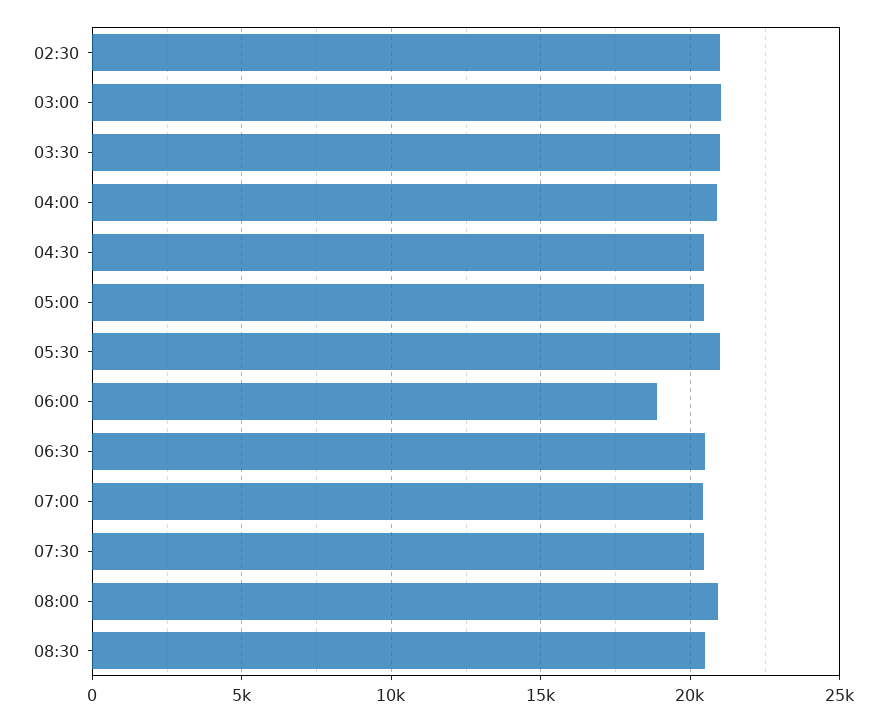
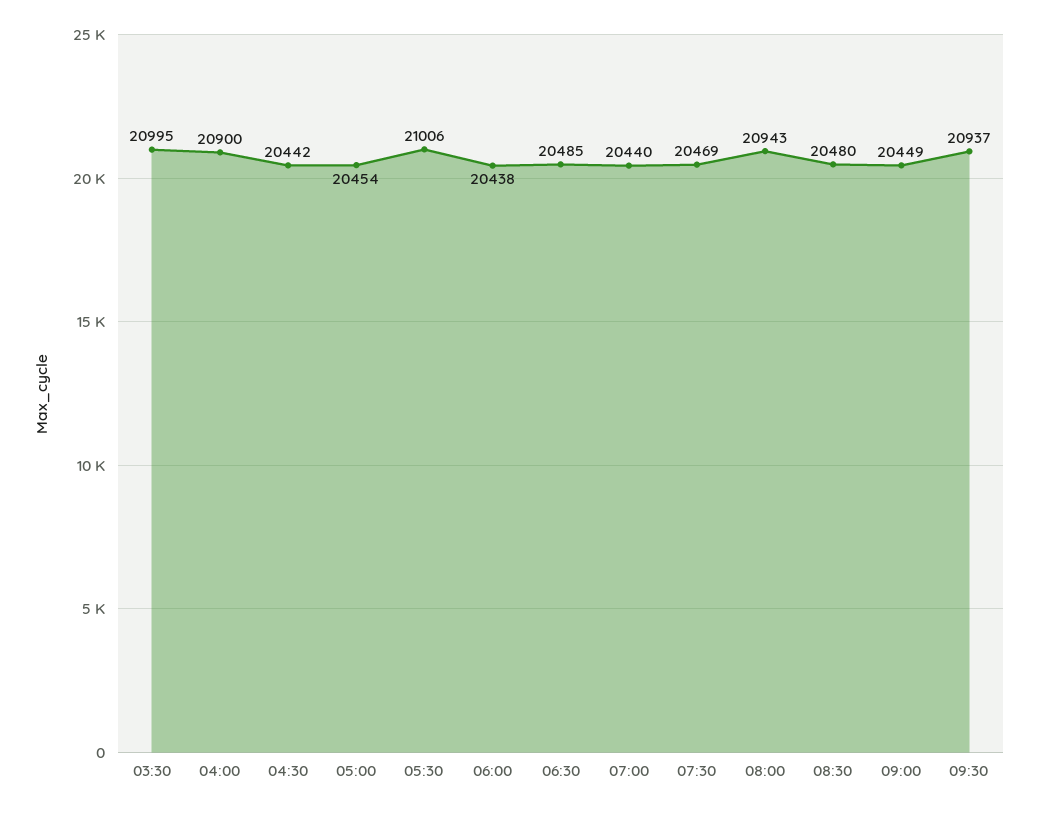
02:30: 21000 -> none
03:00: 21000 -> none
06:00: 19000 -> 20438
09:00: none -> 20449
09:30: none -> 20937

